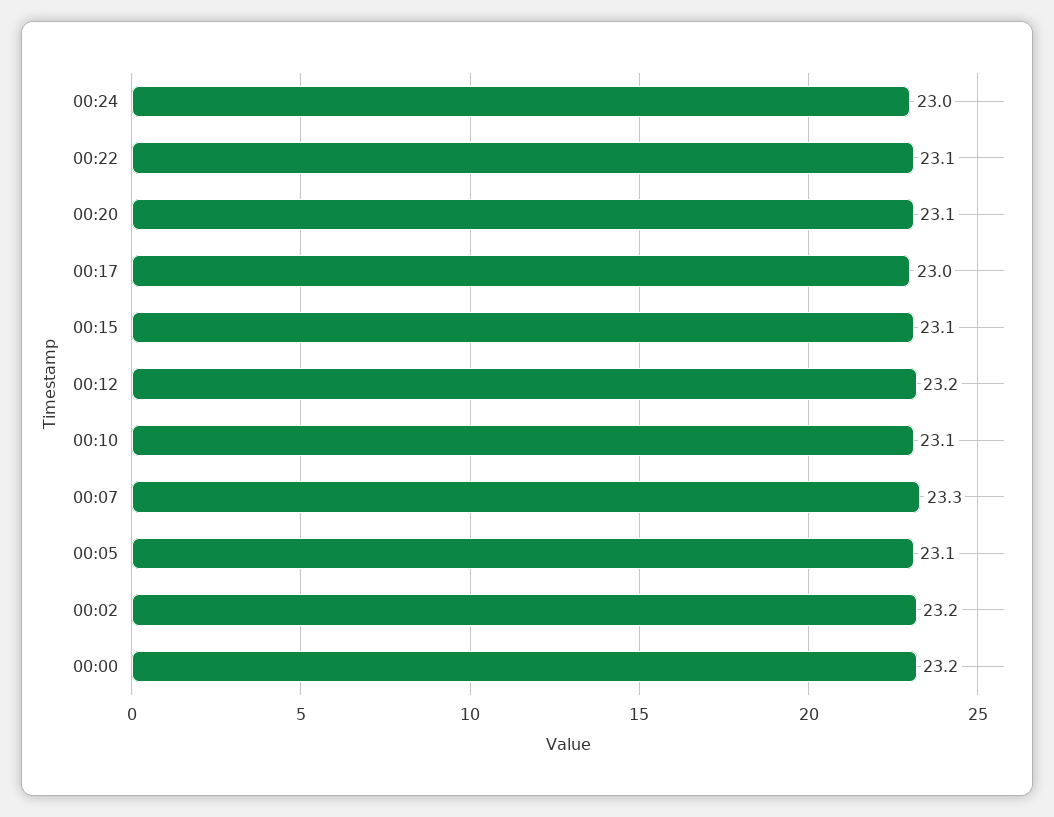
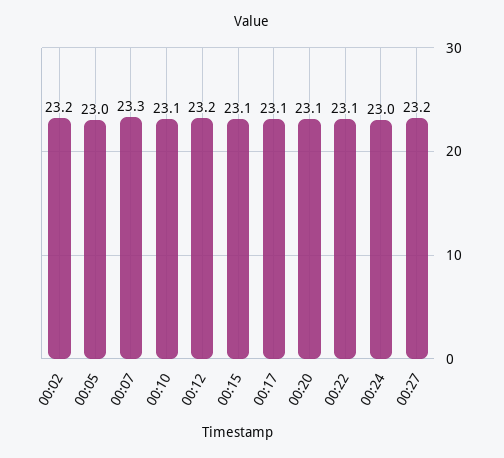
00:17: 23 -> 23.1
00:05: 23.1 -> 23
00:00: 23.2 -> none
00:27: none -> 23.2

